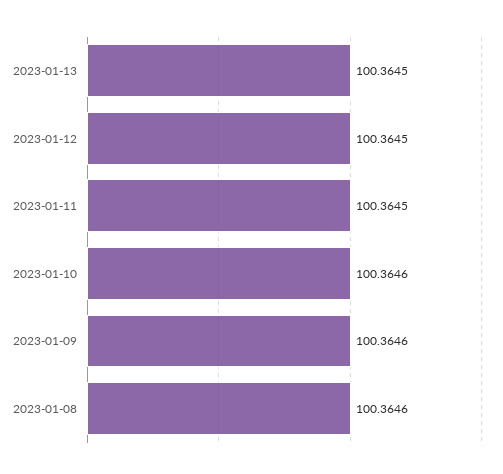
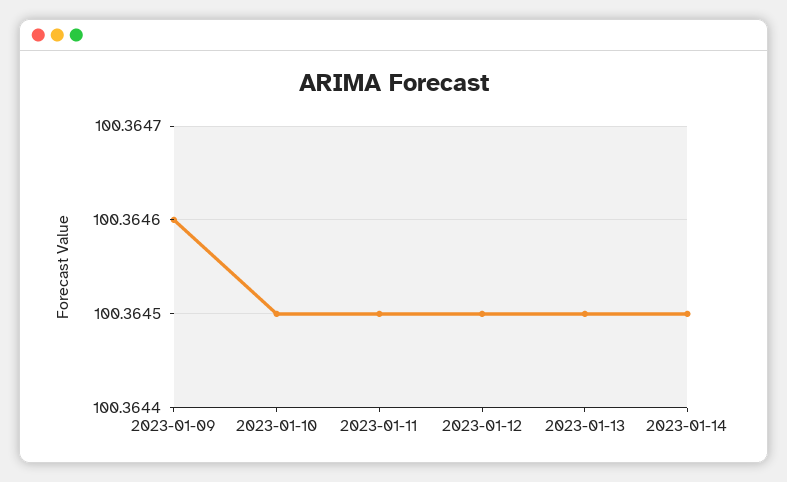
2023-01-10: 100.3646 -> 100.3645
2023-01-08: 100.3646 -> none
2023-01-14: none -> 100.3645

